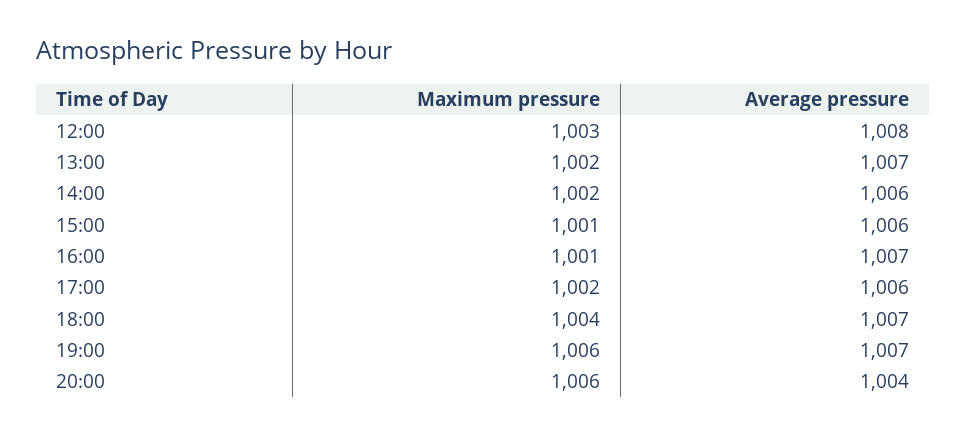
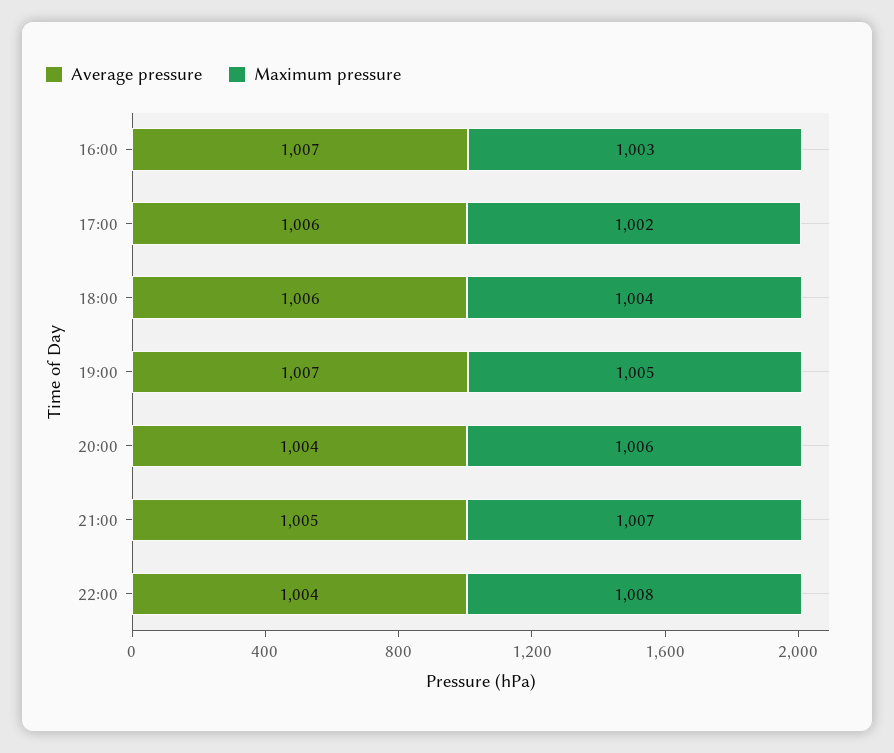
Maximum pressure, 12:00: 1003 -> none
Average pressure, 12:00: 1008 -> none
Maximum pressure, 13:00: 1002 -> none
Average pressure, 13:00: 1007 -> none
Maximum pressure, 14:00: 1002 -> none
Average pressure, 14:00: 1006 -> none
Maximum pressure, 15:00: 1001 -> none
Average pressure, 15:00: 1006 -> none
Maximum pressure, 16:00: 1001 -> 1003
Average pressure, 18:00: 1007 -> 1006
Maximum pressure, 19:00: 1006 -> 1005
Average pressure, 21:00: none -> 1005
Maximum pressure, 21:00: none -> 1007
Average pressure, 22:00: none -> 1004
Maximum pressure, 22:00: none -> 1008

